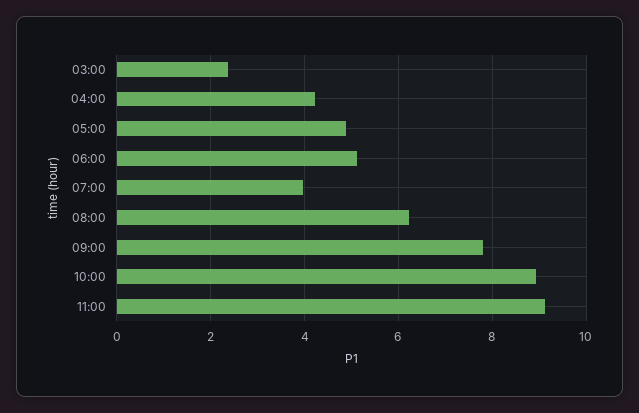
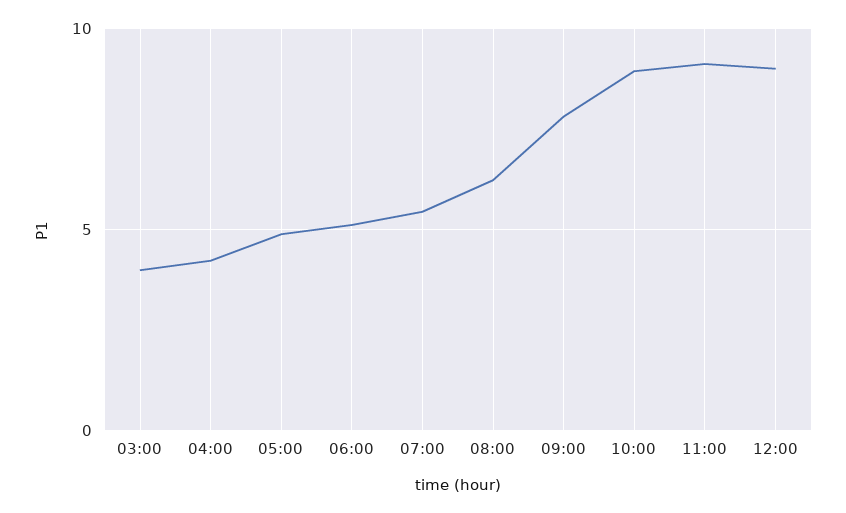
03:00: 2.4 -> 4
07:00: 4 -> 5.5
12:00: none -> 9

